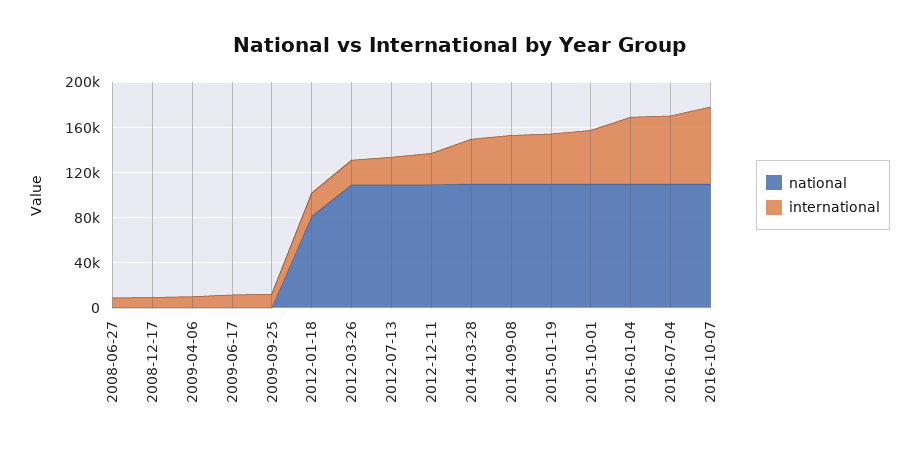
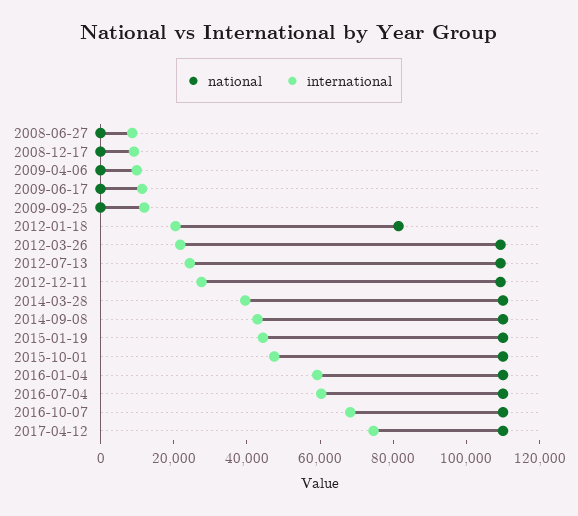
national, 2017-04-12: none -> 110000
international, 2017-04-12: none -> 75000

